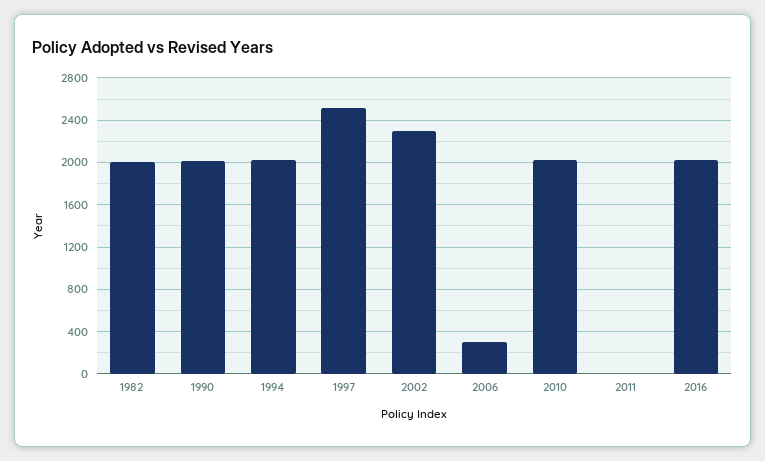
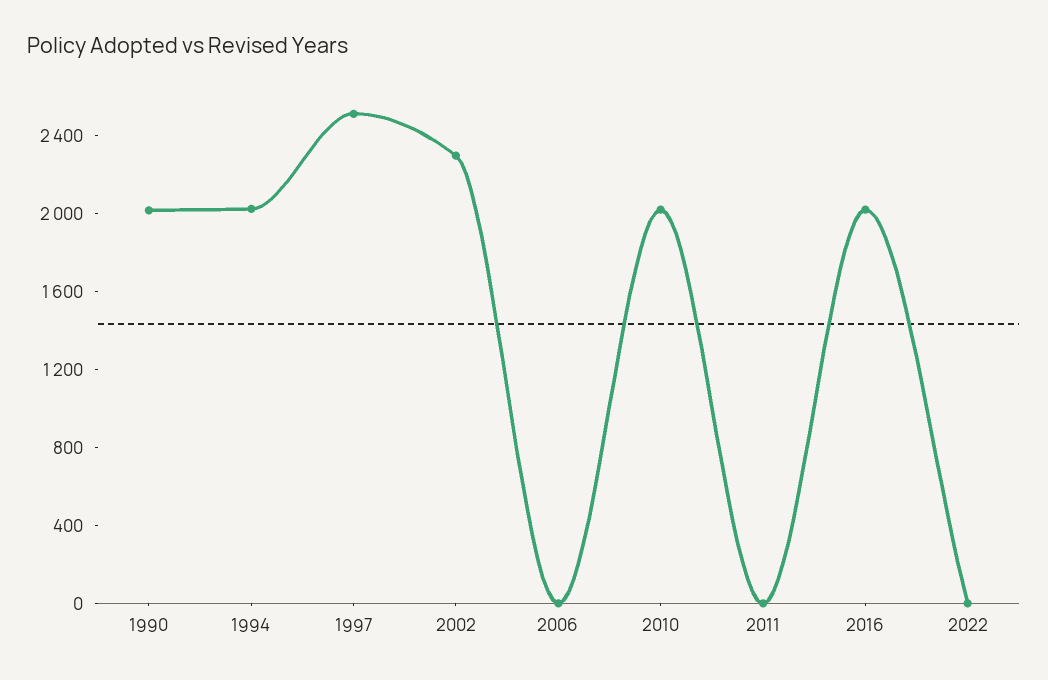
1982: 2000 -> none
2006: 300 -> 0
2022: none -> 0

